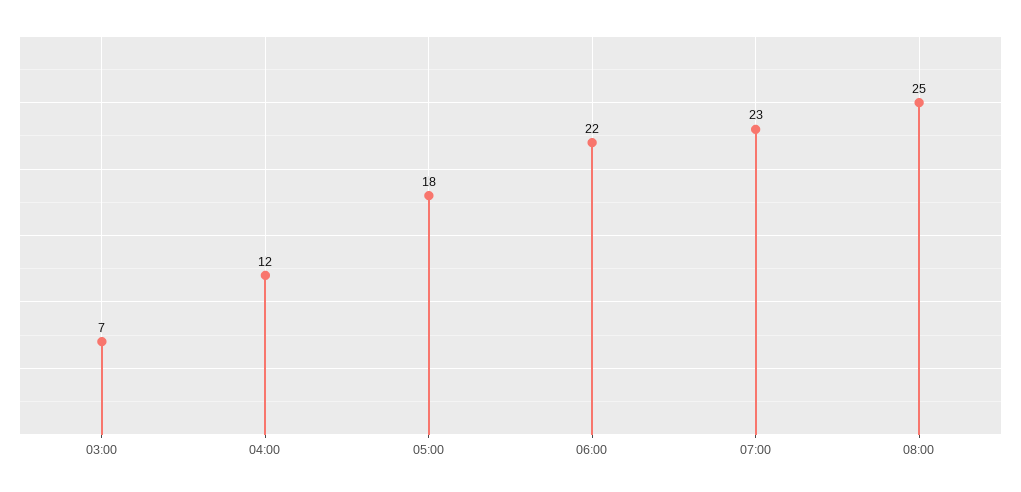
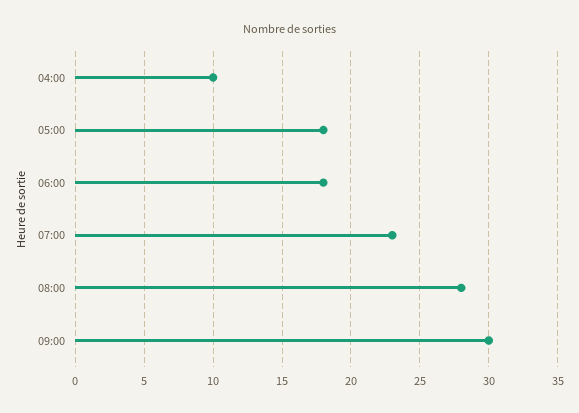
03:00: 7 -> none
04:00: 12 -> 10
06:00: 22 -> 18
08:00: 25 -> 28
09:00: none -> 30

